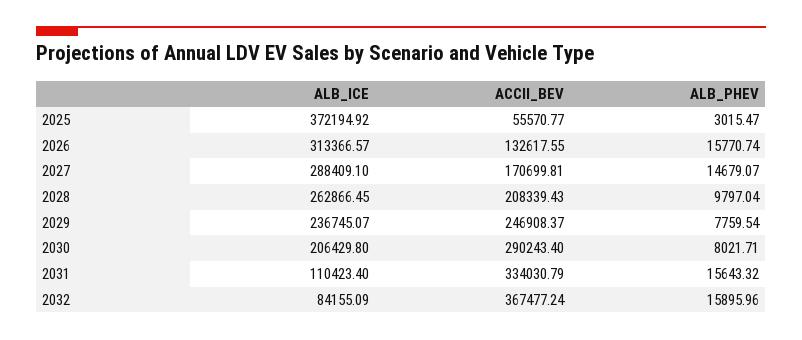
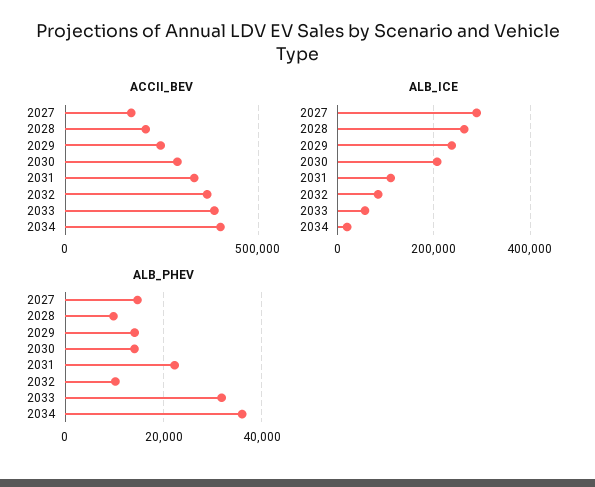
ALB_ICE, 2025: 372194.92 -> none
ACCII_BEV, 2025: 55570.77 -> none
ALB_PHEV, 2025: 3015.47 -> none
ALB_ICE, 2026: 313366.57 -> none
ACCII_BEV, 2026: 132617.55 -> none
ALB_PHEV, 2026: 15770.74 -> none
ALB_PHEV, 2029: 7759.54 -> 14000
ALB_PHEV, 2030: 8021.71 -> 14000
ALB_PHEV, 2031: 15643.32 -> 22000
ALB_PHEV, 2032: 15895.96 -> 10000
ACCII_BEV, 2033: none -> 400000
ACCII_BEV, 2034: none -> 400000
ALB_ICE, 2033: none -> 60000
ALB_ICE, 2034: none -> 20000
ALB_PHEV, 2033: none -> 32000
ALB_PHEV, 2034: none -> 36000

